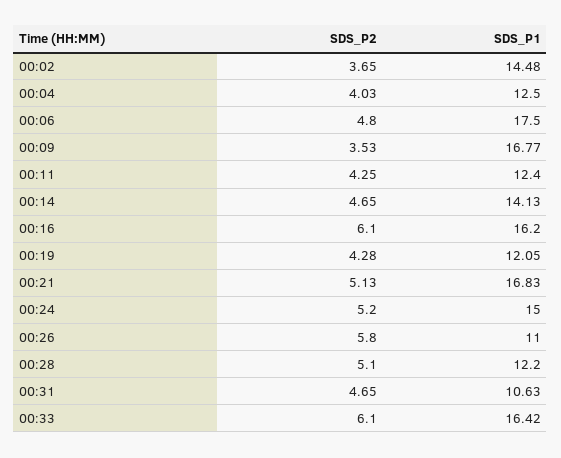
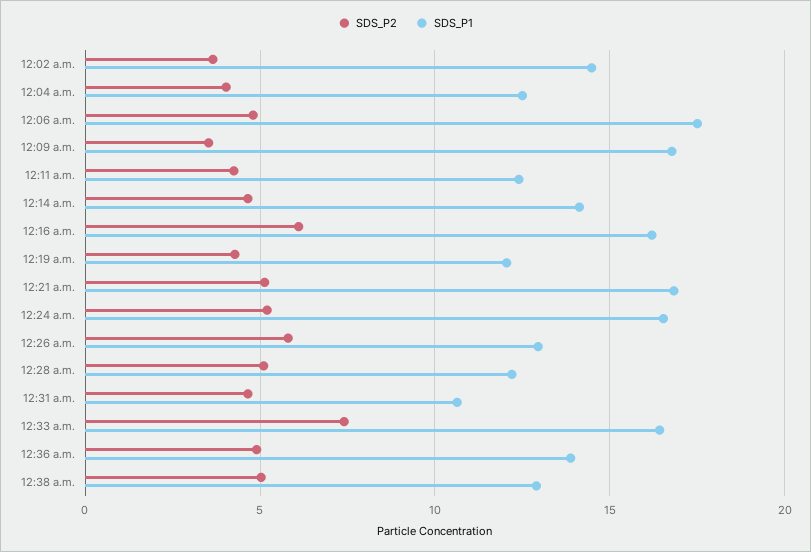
SDS_P1, 00:24: 15 -> 16.5
SDS_P1, 00:26: 11 -> 13
SDS_P2, 00:33: 6.1 -> 7.5
SDS_P2, 12:36 a.m.: none -> 5
SDS_P1, 12:36 a.m.: none -> 14
SDS_P2, 12:38 a.m.: none -> 5
SDS_P1, 12:38 a.m.: none -> 13

